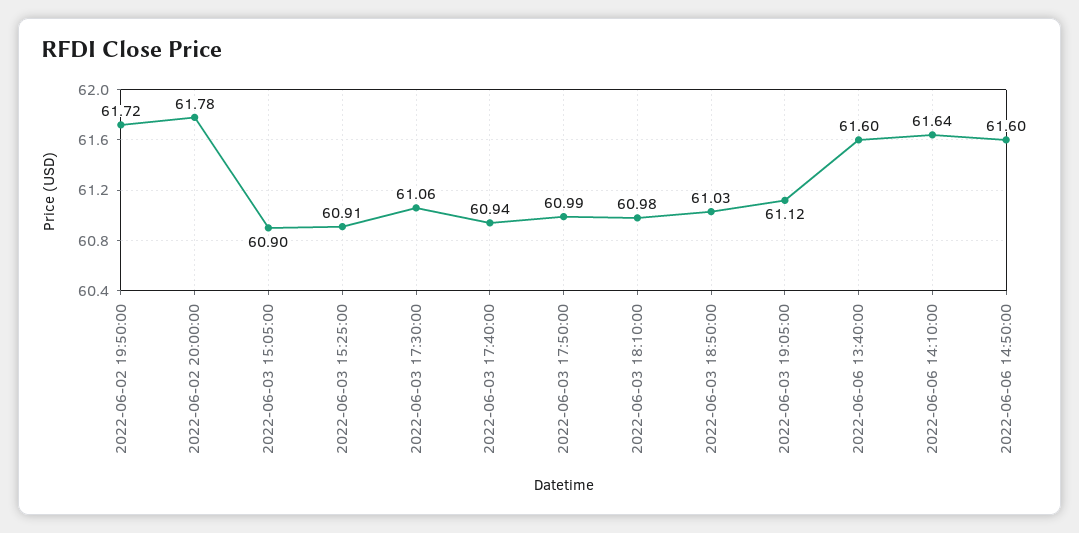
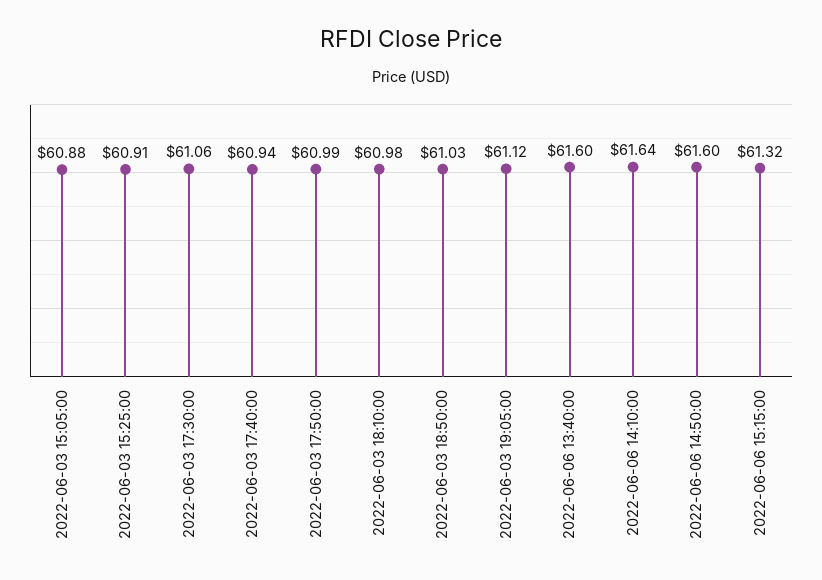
2022-06-02 19:50:00: 61.72 -> none
2022-06-02 20:00:00: 61.78 -> none
2022-06-03 15:05:00: 60.9 -> 60.88
2022-06-06 15:15:00: none -> 61.32

